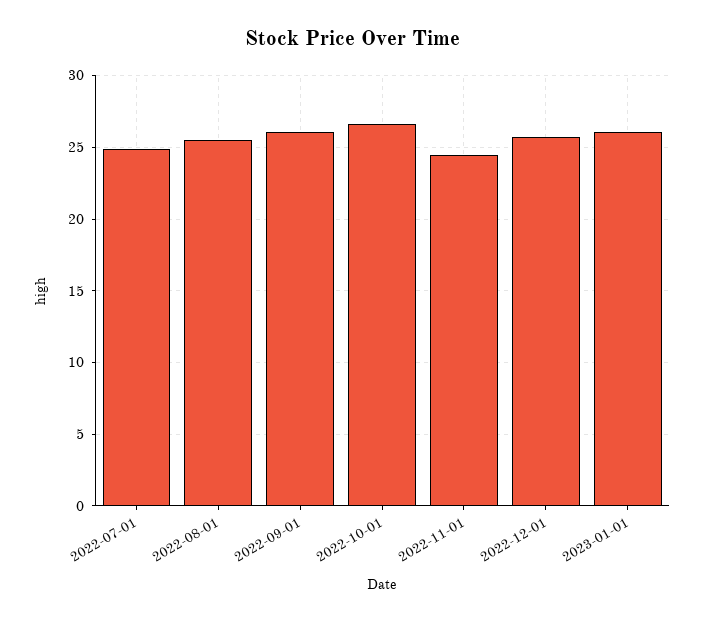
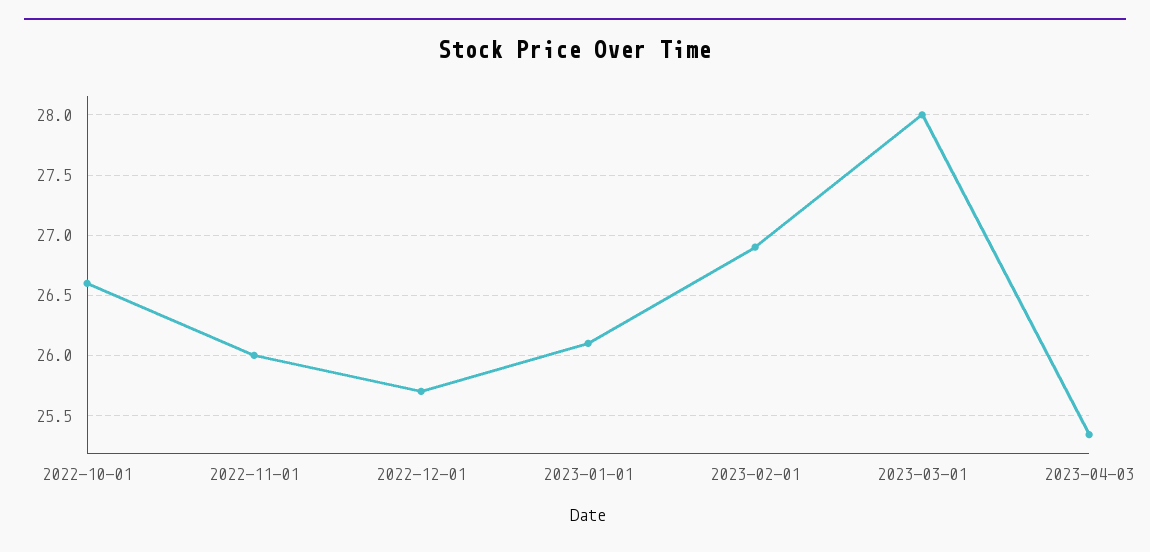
2022-07-01: 25 -> none
2022-08-01: 25.5 -> none
2022-09-01: 26 -> none
2022-11-01: 24.5 -> 26
2023-02-01: none -> 26.9
2023-03-01: none -> 28
2023-04-03: none -> 25.35

